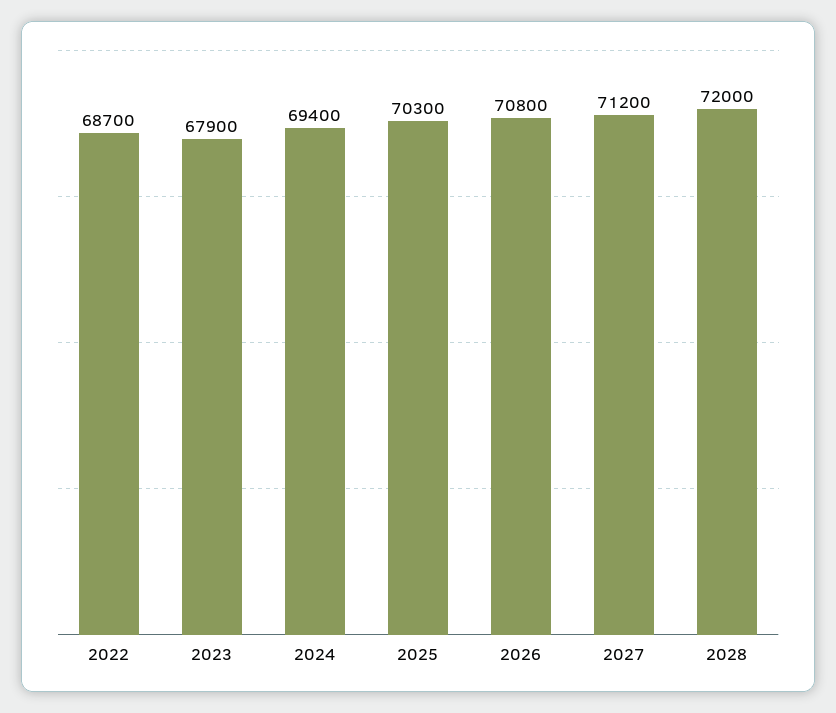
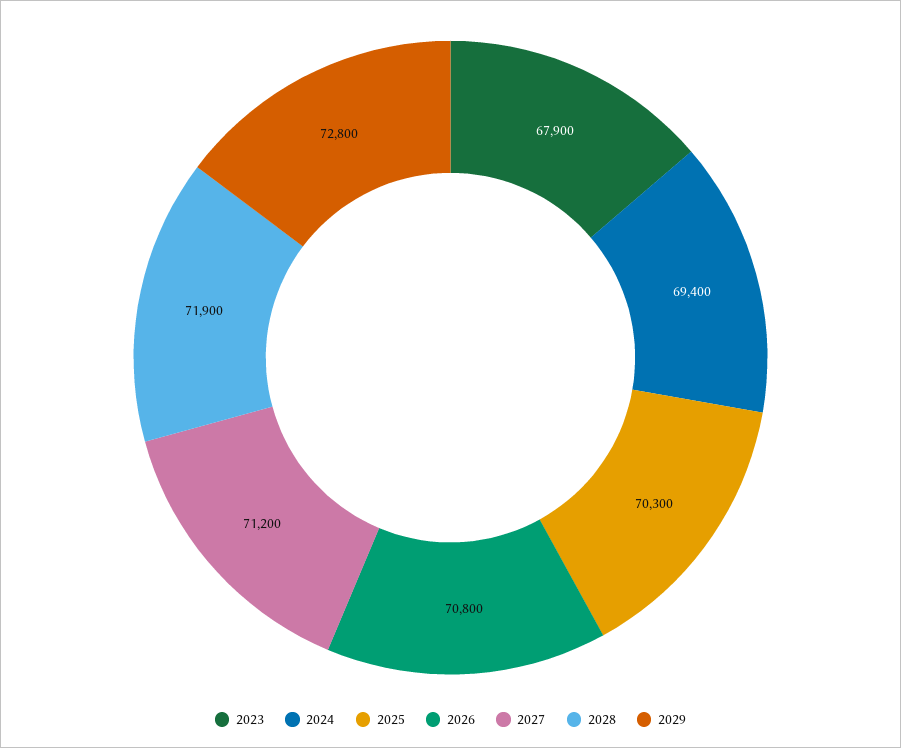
2022: 68700 -> none
2028: 72000 -> 71900
2029: none -> 72800

